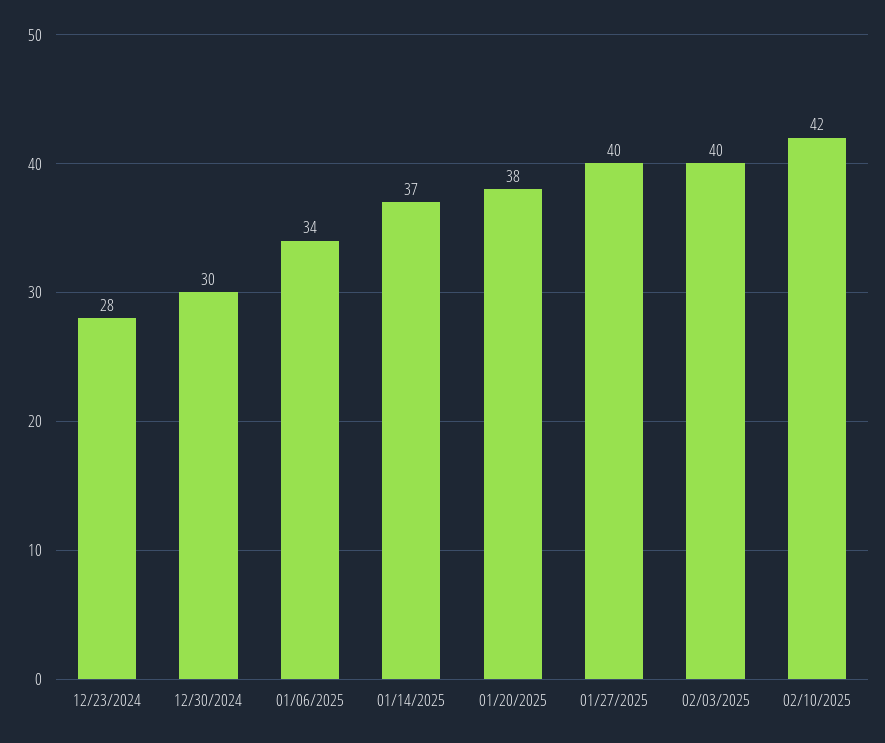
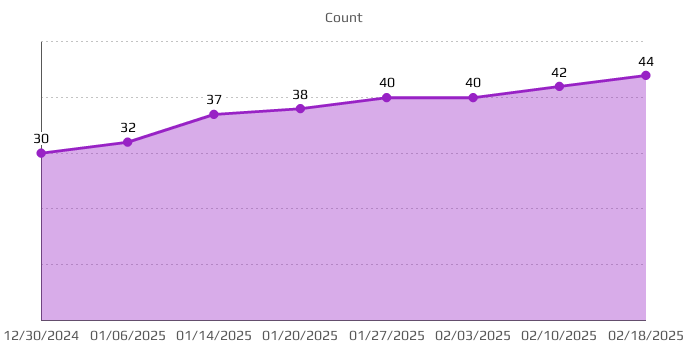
12/23/2024: 28 -> none
01/06/2025: 34 -> 32
02/18/2025: none -> 44

